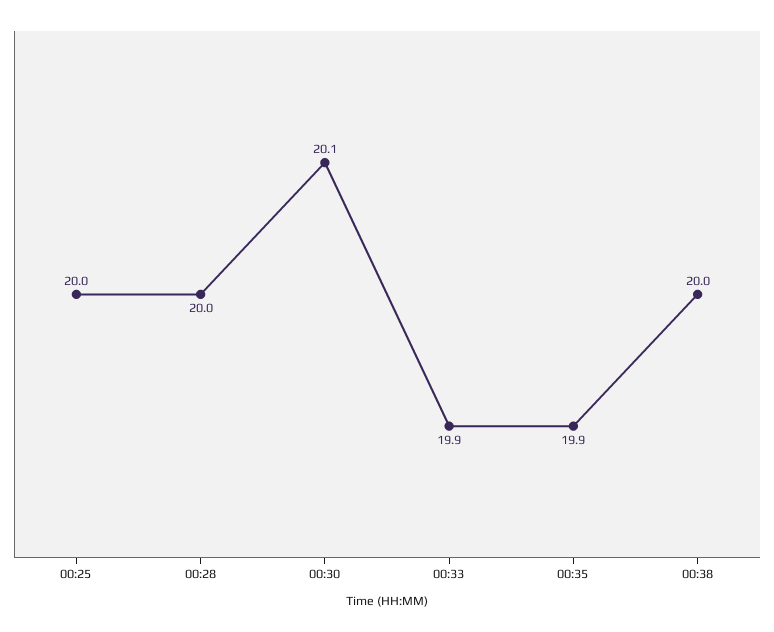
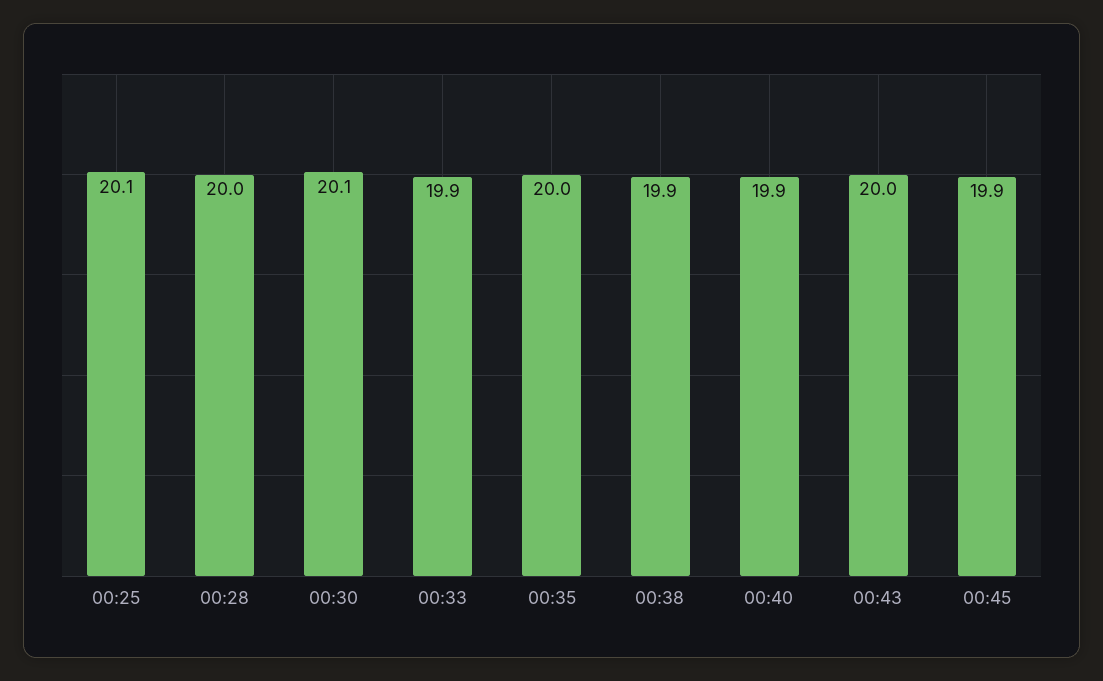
00:25: 20 -> 20.1
00:35: 19.9 -> 20
00:38: 20 -> 19.9
00:40: none -> 19.9
00:43: none -> 20
00:45: none -> 19.9

